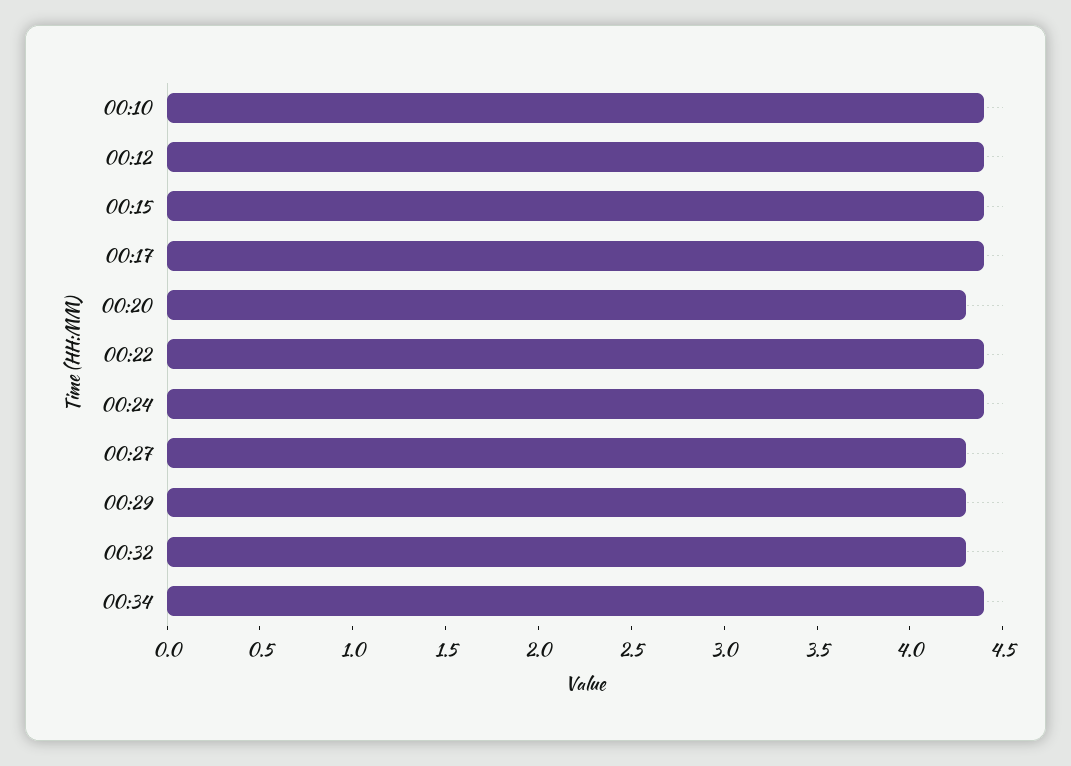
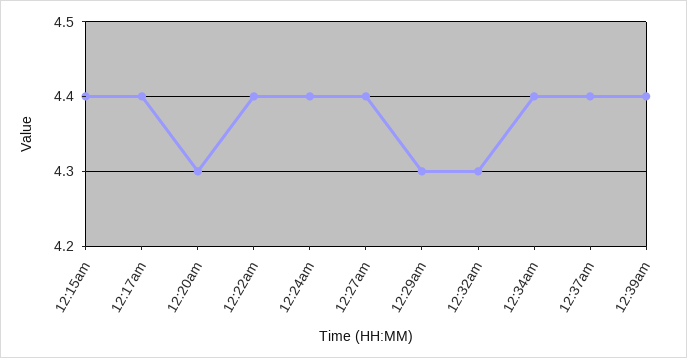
00:10: 4.4 -> none
00:12: 4.4 -> none
00:27: 4.3 -> 4.4
12:37am: none -> 4.4
12:39am: none -> 4.4

